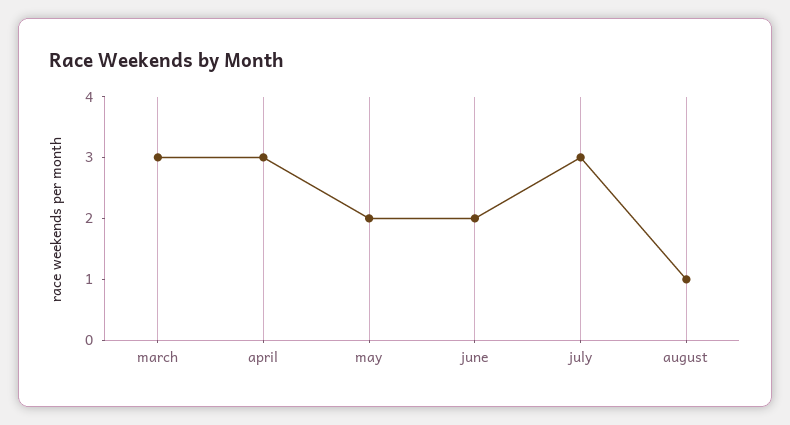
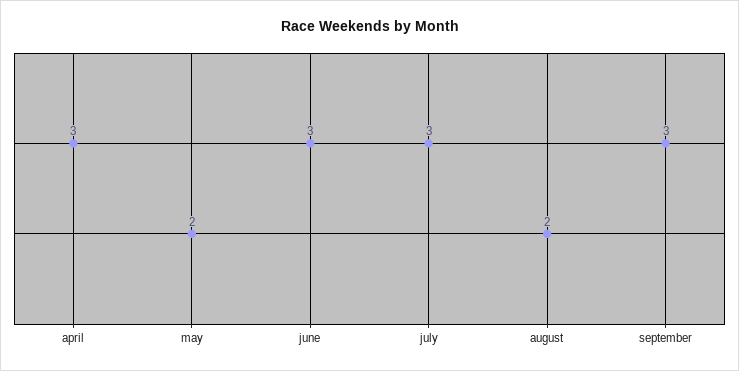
march: 3 -> none
june: 2 -> 3
august: 1 -> 2
september: none -> 3

